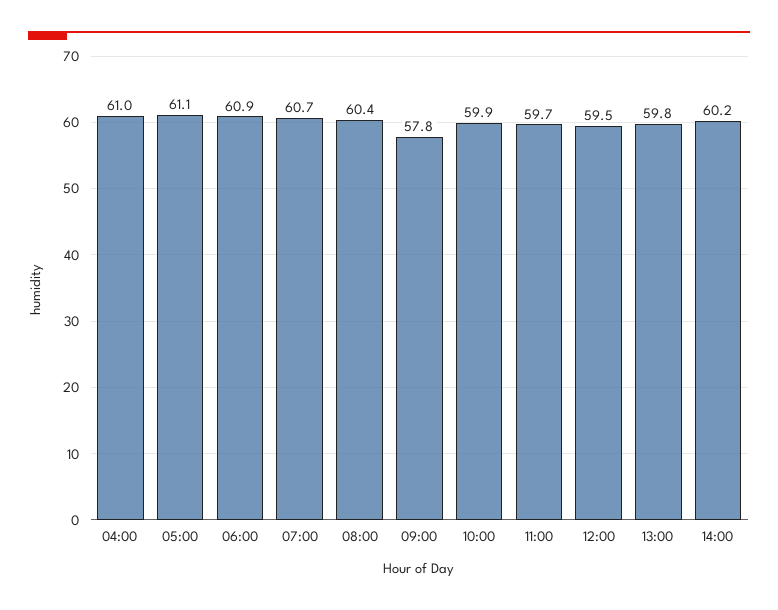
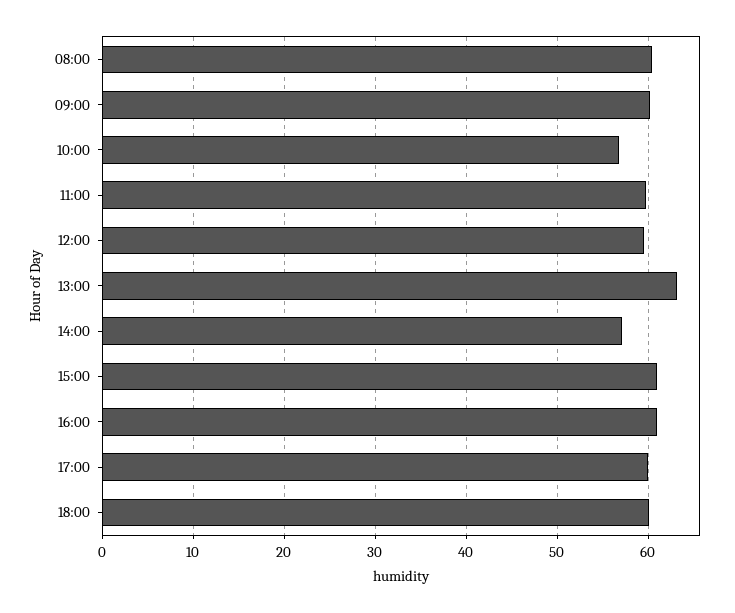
04:00: 61 -> none
05:00: 61.1 -> none
06:00: 60.9 -> none
07:00: 60.7 -> none
09:00: 57.8 -> 60
10:00: 59.9 -> 57
13:00: 59.8 -> 63
14:00: 60.2 -> 57
15:00: none -> 61
16:00: none -> 61
17:00: none -> 60
18:00: none -> 60

